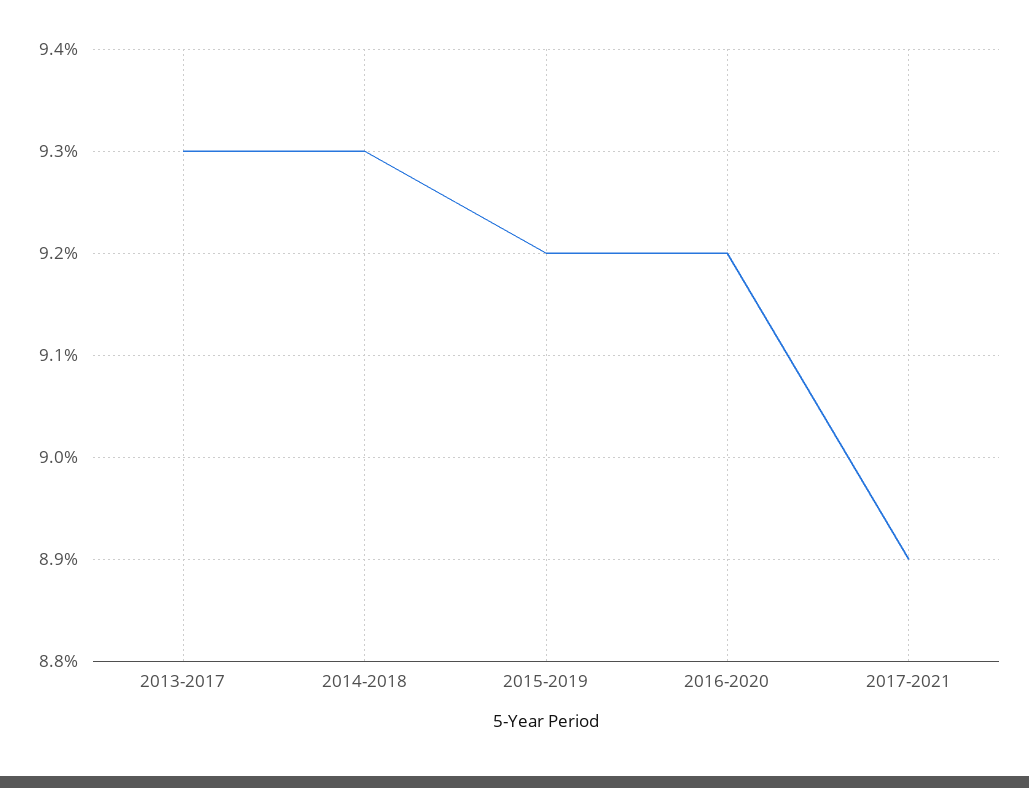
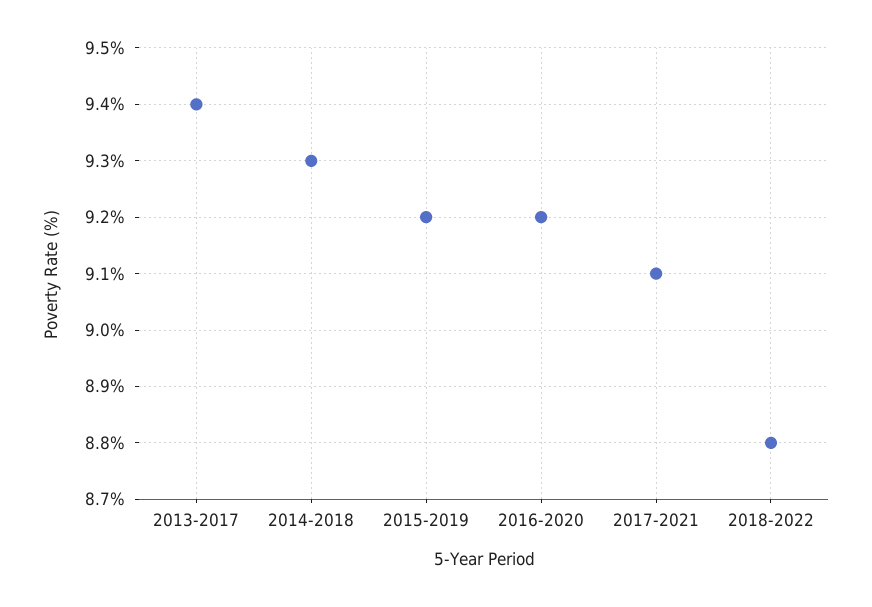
2013-2017: 9.3 -> 9.4
2017-2021: 8.9 -> 9.1
2018-2022: none -> 8.8

